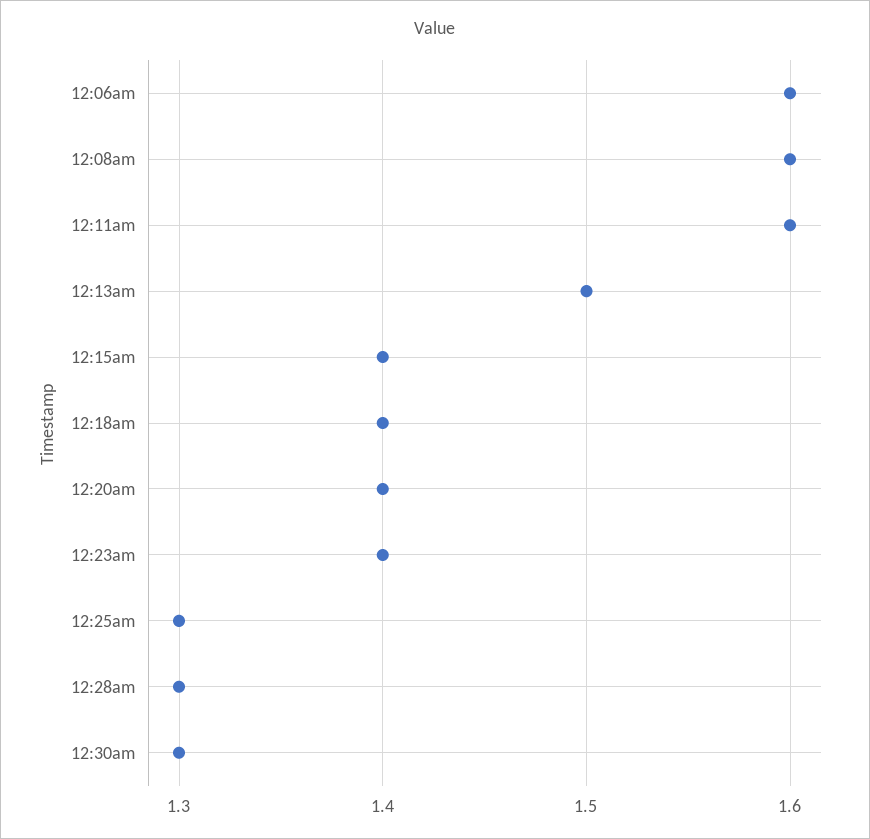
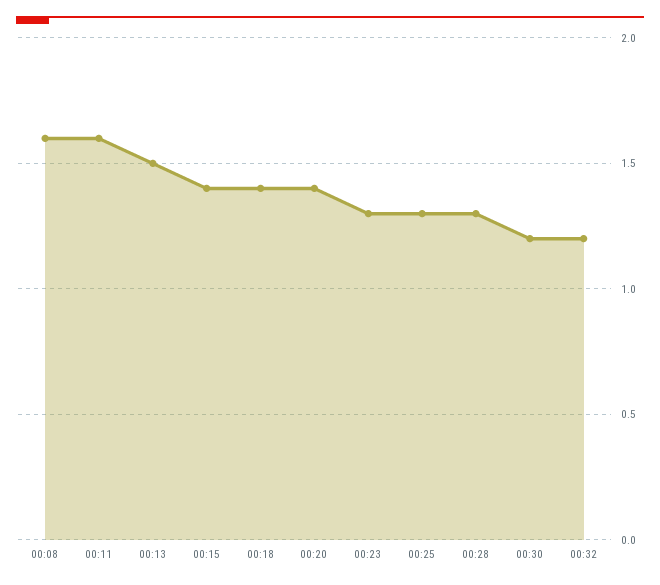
12:06am: 1.6 -> none
12:23am: 1.4 -> 1.3
12:30am: 1.3 -> 1.2
00:32: none -> 1.2

